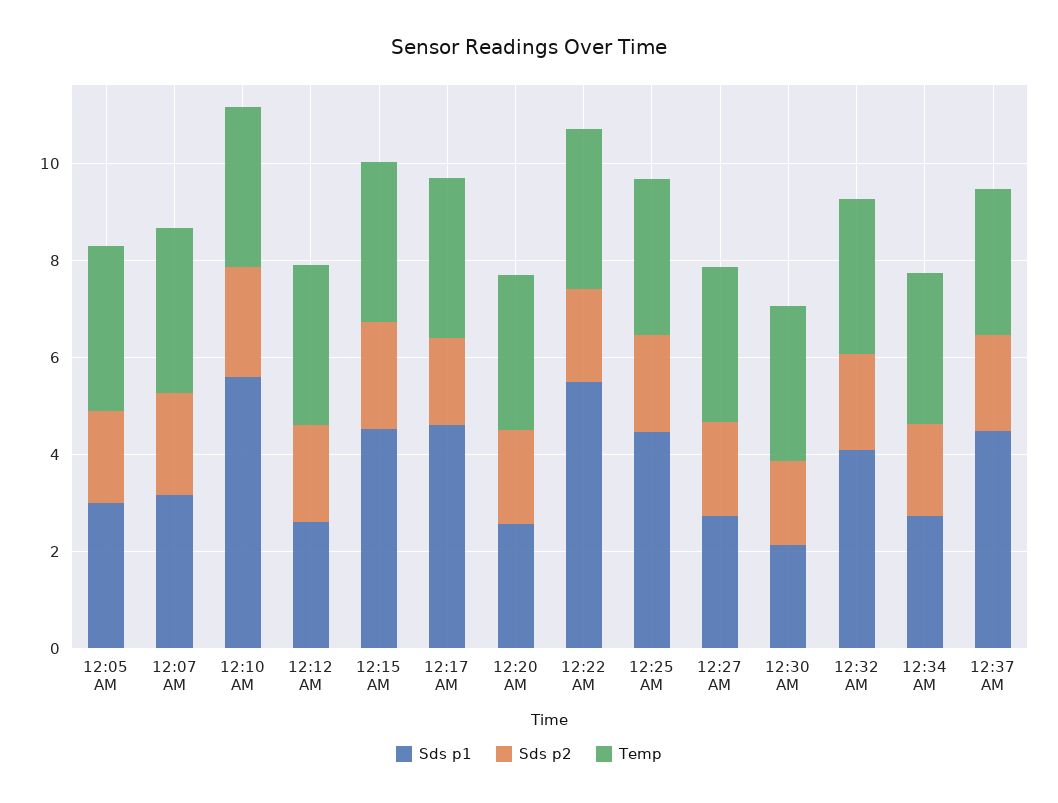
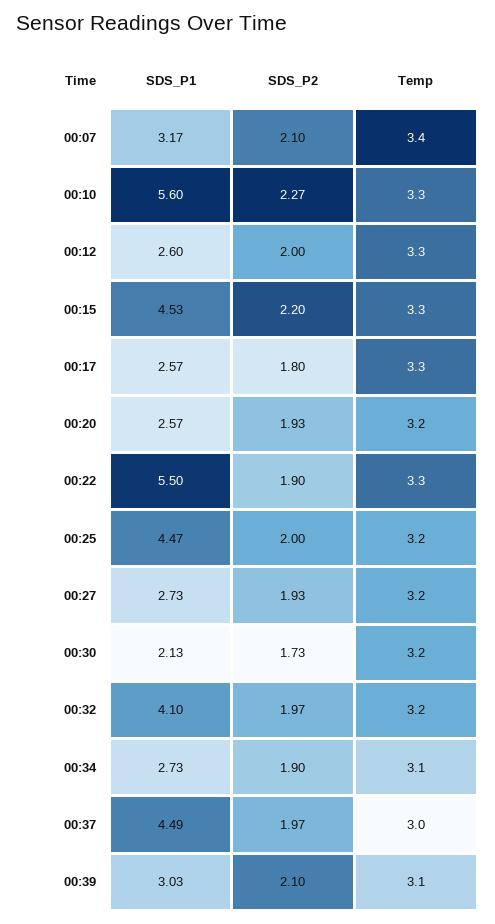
Sds p1, 12:05 AM: 3 -> none
Sds p2, 12:05 AM: 2 -> none
Temp, 12:05 AM: 3.5 -> none
Sds p1, 12:17 AM: 4.5 -> 2.57
Sds p1, 00:39: none -> 3.03
Sds p2, 00:39: none -> 2.1
Temp, 00:39: none -> 3.1

